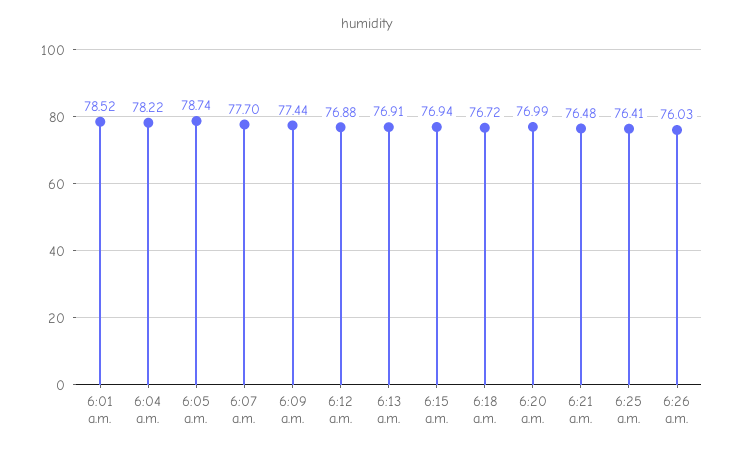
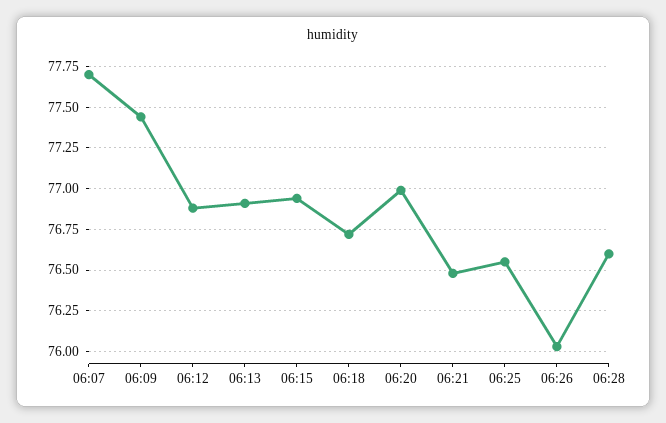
6:01 a.m.: 78.52 -> none
6:04 a.m.: 78.22 -> none
6:05 a.m.: 78.74 -> none
6:25 a.m.: 76.41 -> 76.55
06:28: none -> 76.6

